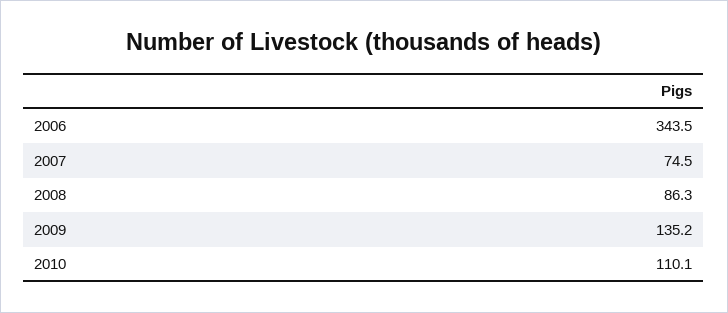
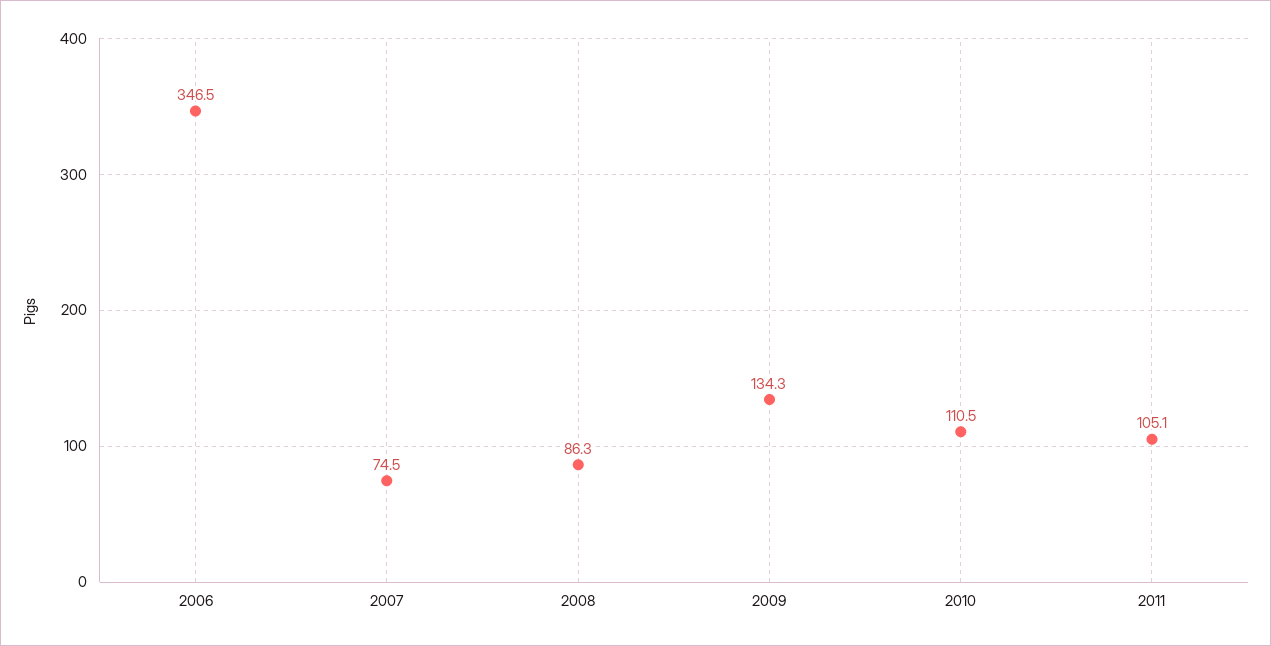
2006: 343.5 -> 346.5
2009: 135.2 -> 134.3
2010: 110.1 -> 110.5
2011: none -> 105.1

